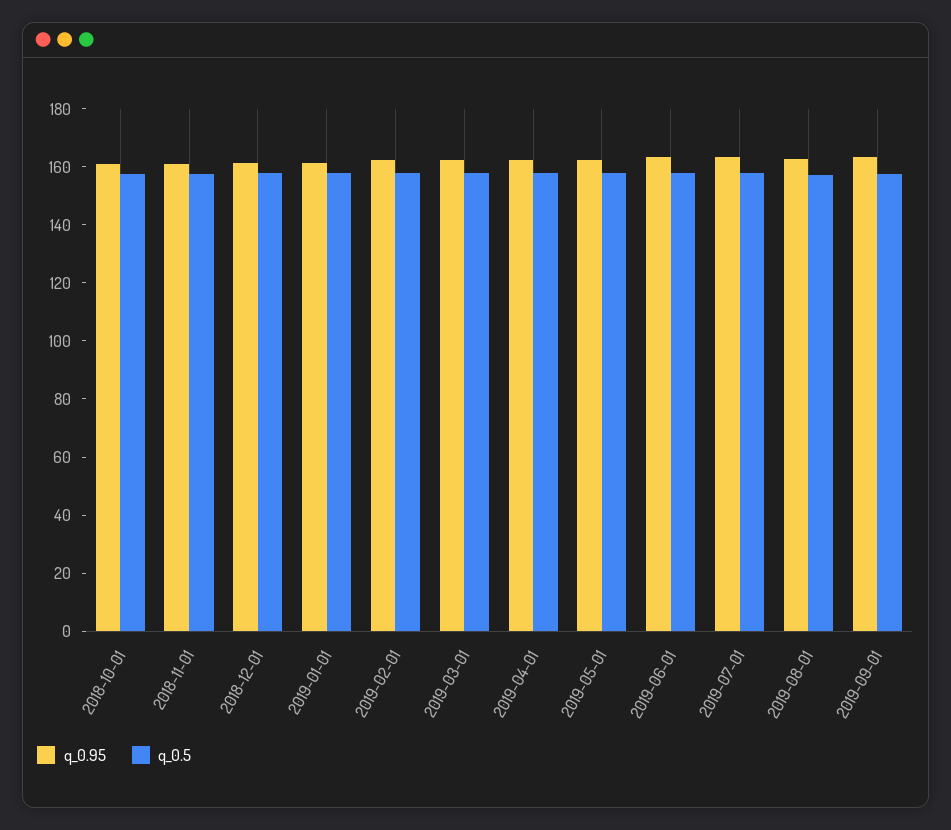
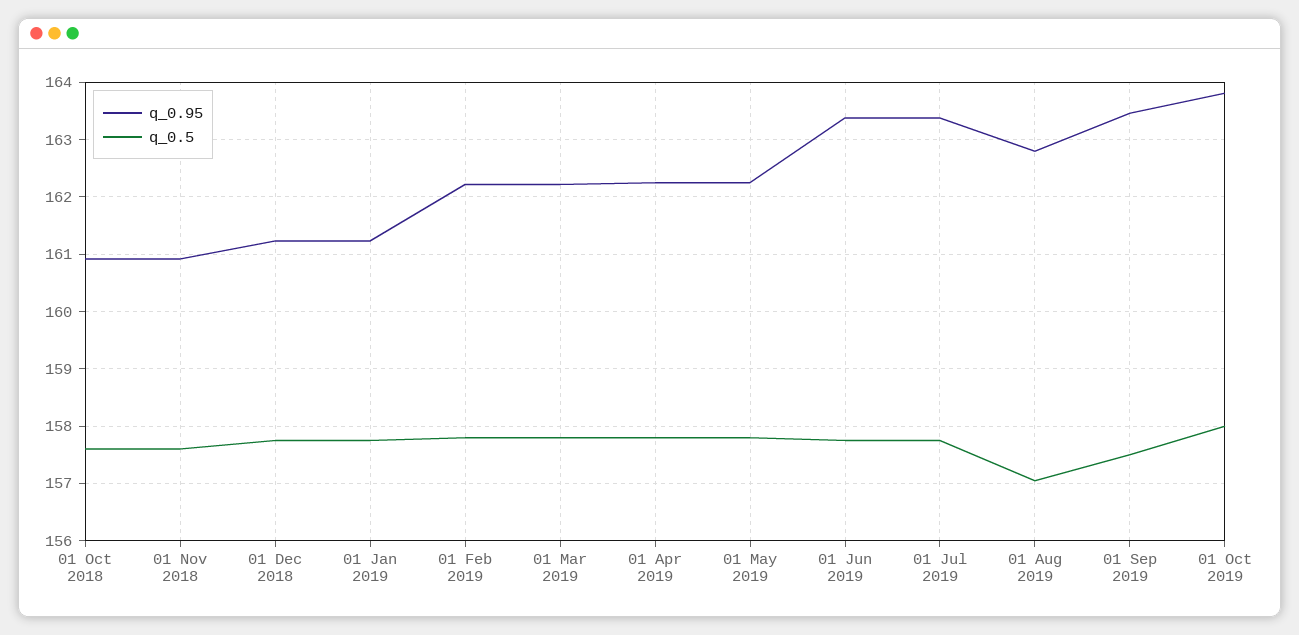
q_0.95, 01 Oct 2019: none -> 163.8
q_0.5, 01 Oct 2019: none -> 158

